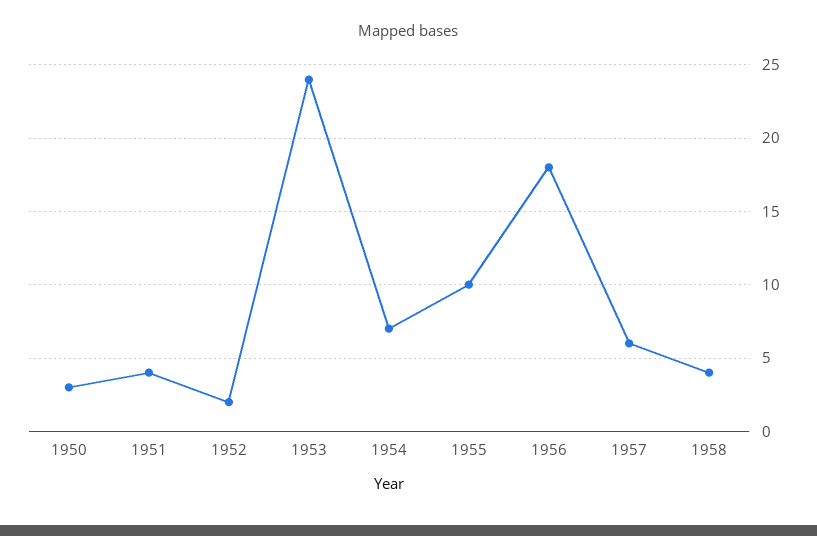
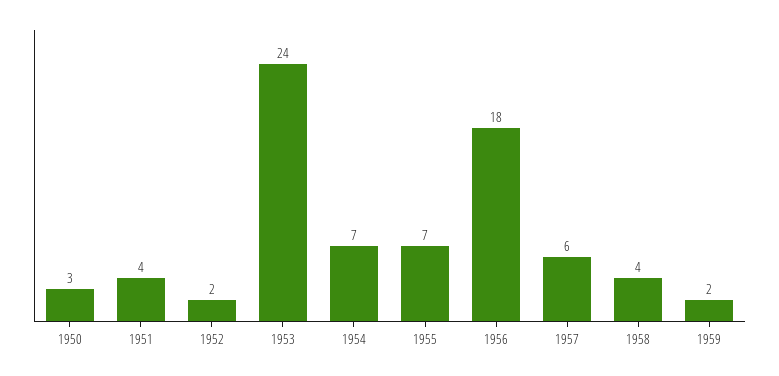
1955: 10 -> 7
1959: none -> 2

